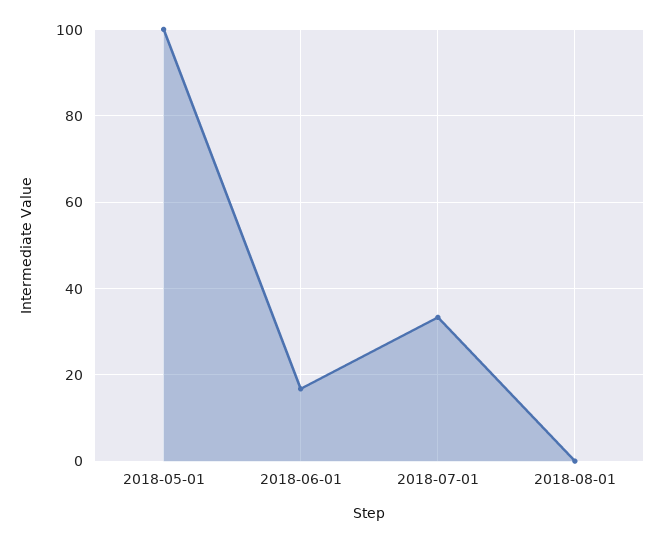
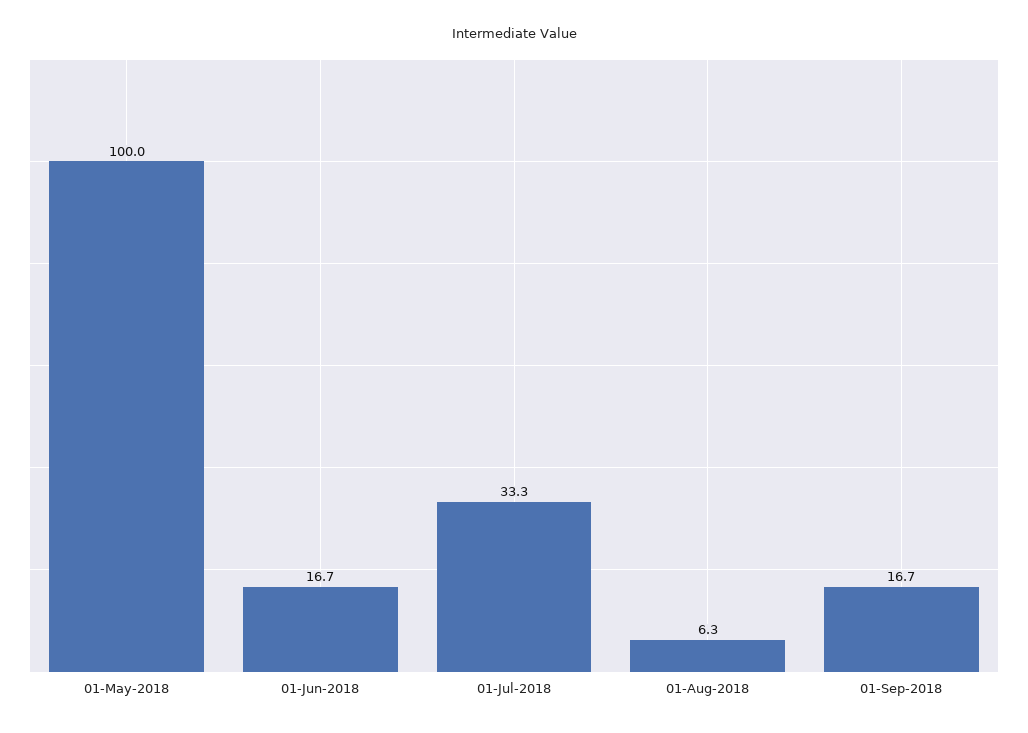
2018-08-01: 0 -> 6.3
01-Sep-2018: none -> 16.7

